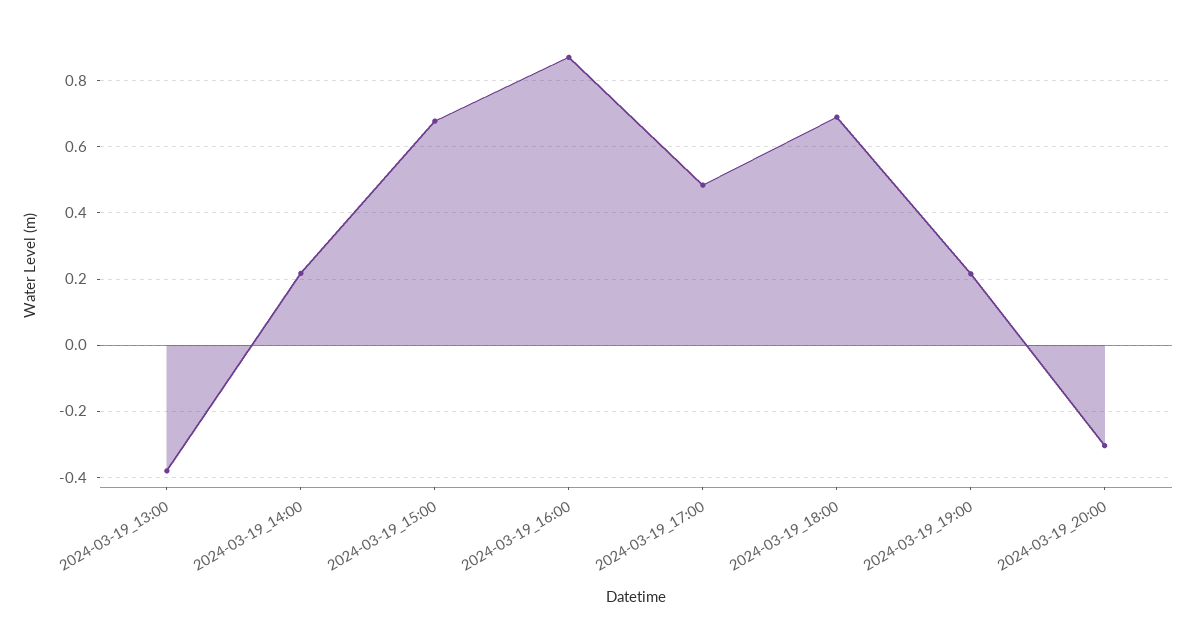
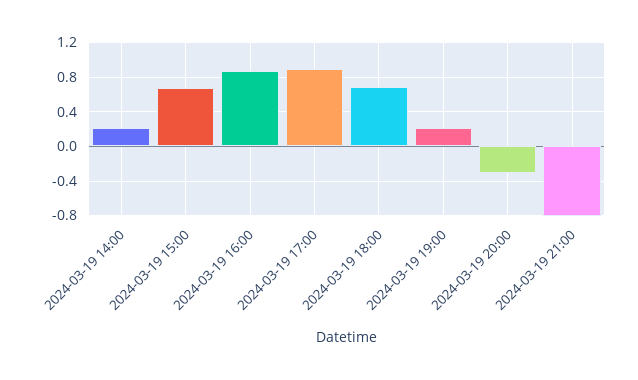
2024-03-19_13:00: -0.38 -> none
2024-03-19_17:00: 0.48 -> 0.9
2024-03-19 21:00: none -> -0.8

